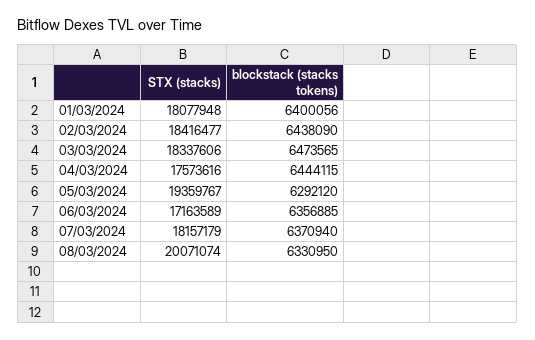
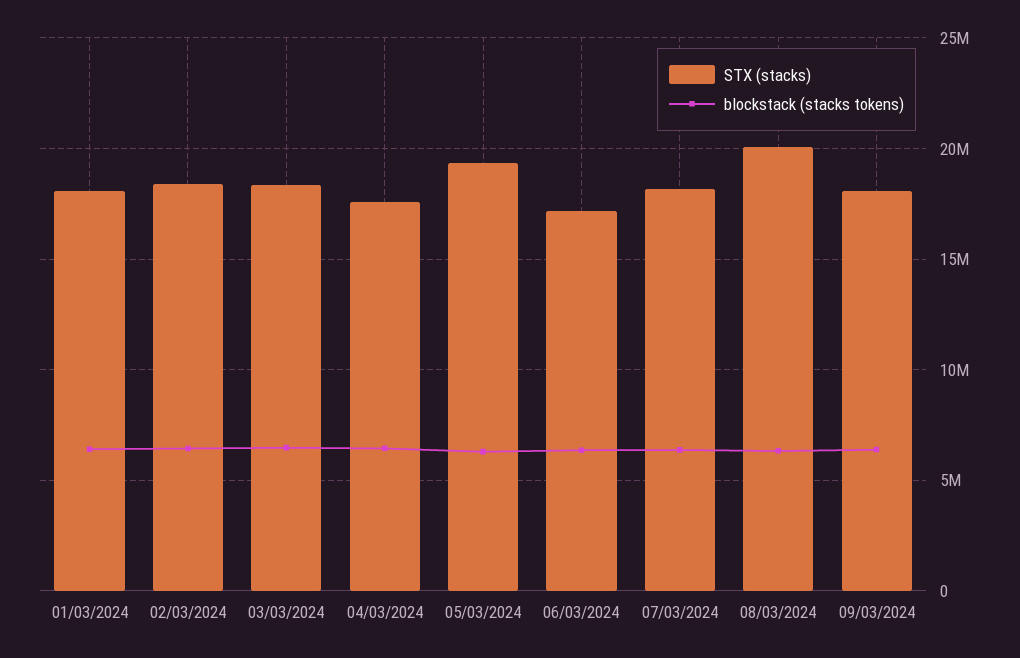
STX (stacks), 09/03/2024: none -> 18000000
blockstack (stacks tokens), 09/03/2024: none -> 6500000

